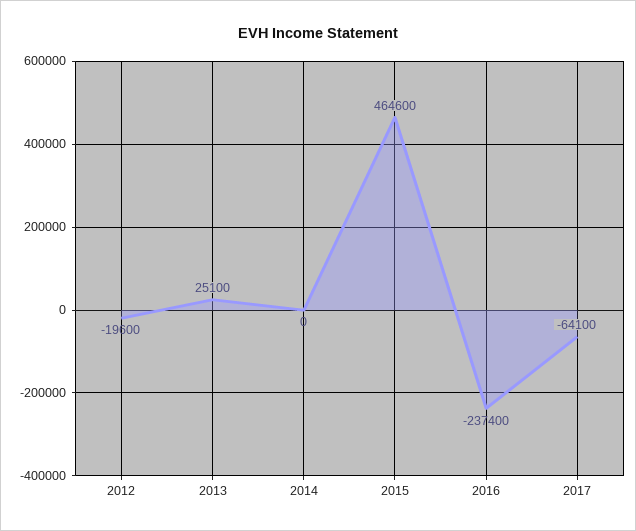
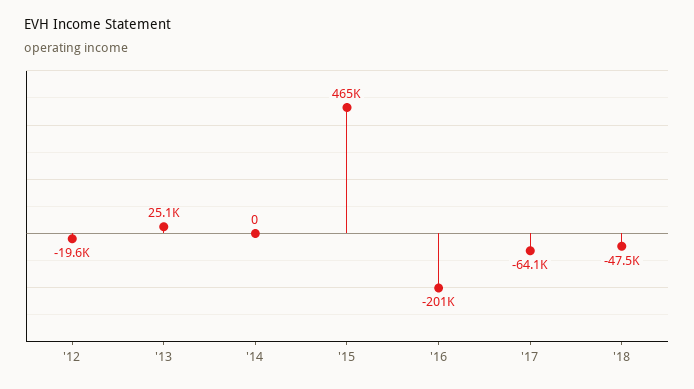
2016: -237400 -> -201000
'18: none -> -47500

